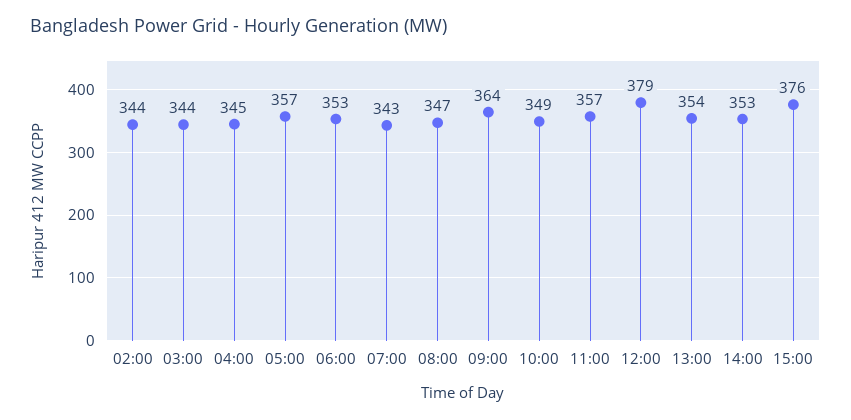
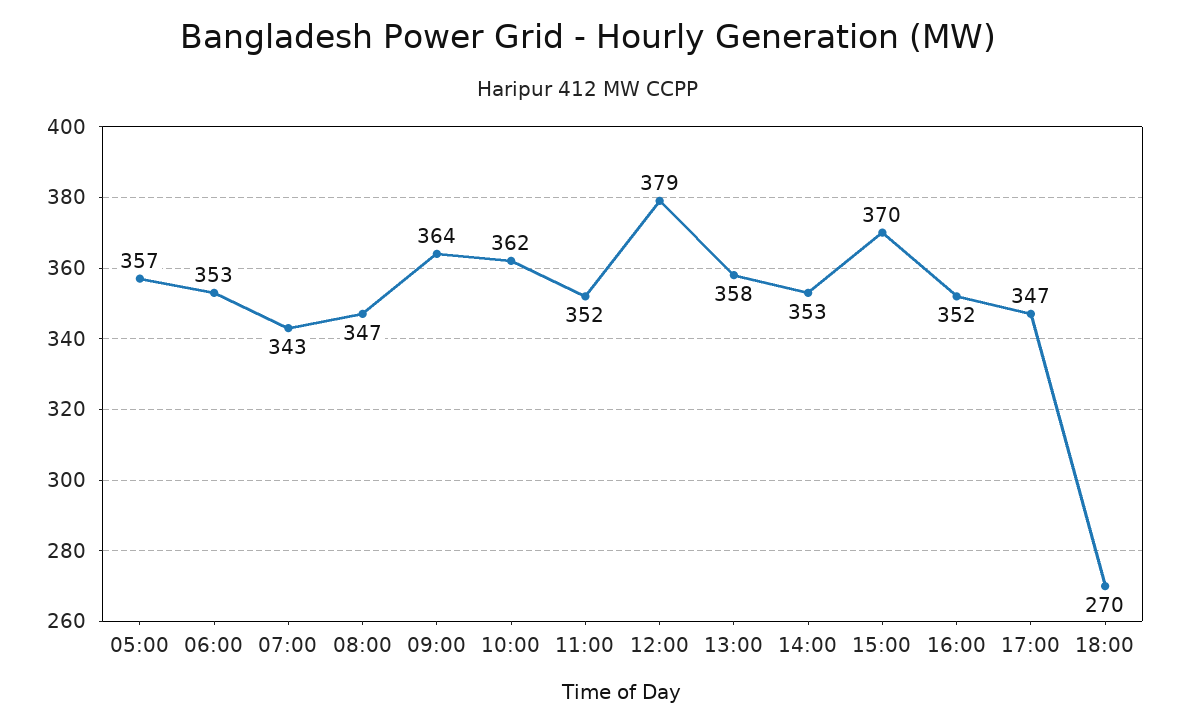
02:00: 344 -> none
03:00: 344 -> none
04:00: 345 -> none
10:00: 349 -> 362
11:00: 357 -> 352
13:00: 354 -> 358
15:00: 376 -> 370
16:00: none -> 352
17:00: none -> 347
18:00: none -> 270

